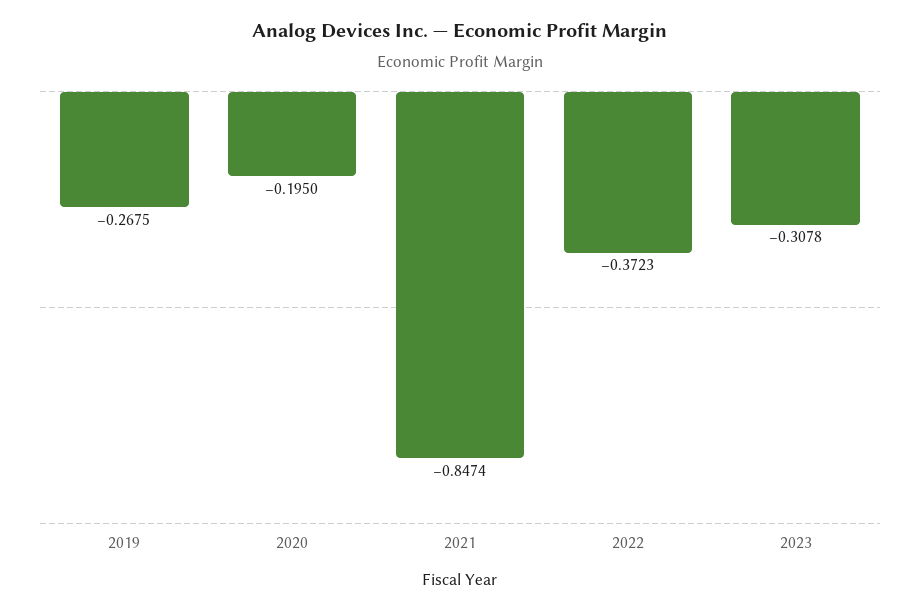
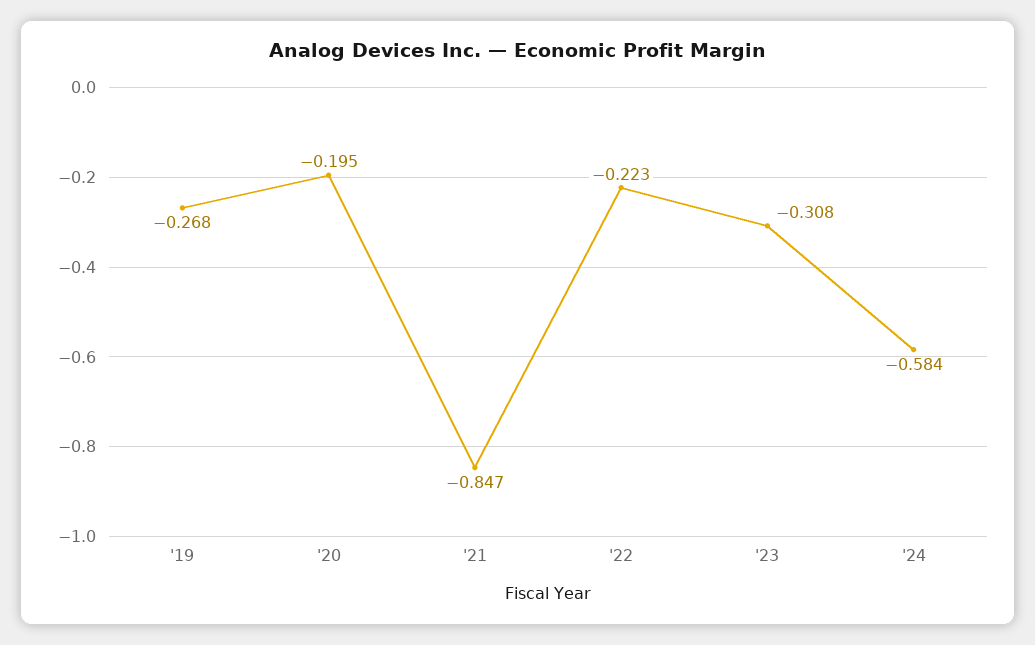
2022: -0.3723 -> -0.223
'24: none -> -0.584

